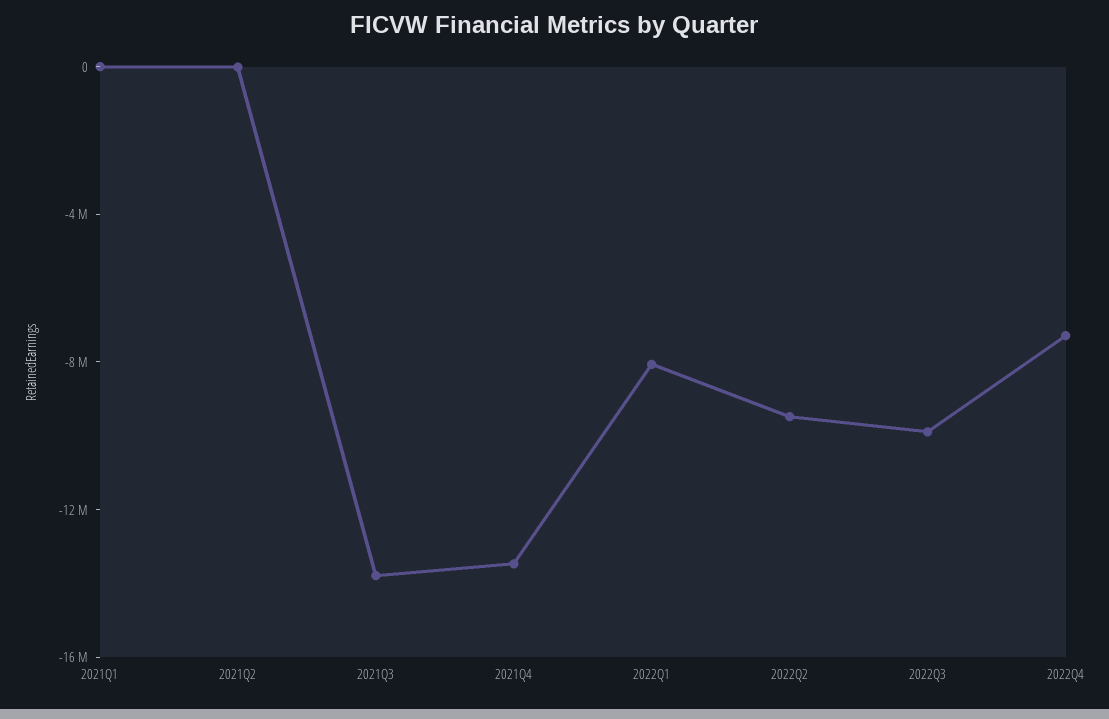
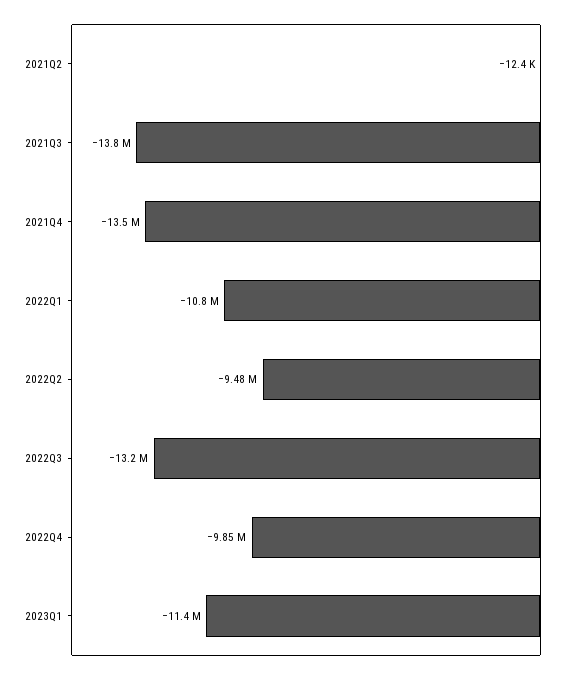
2021Q1: 0 -> none
2022Q1: -8000000 -> -10800000
2022Q3: -10000000 -> -13200000
2022Q4: -7000000 -> -9850000
2023Q1: none -> -11400000

